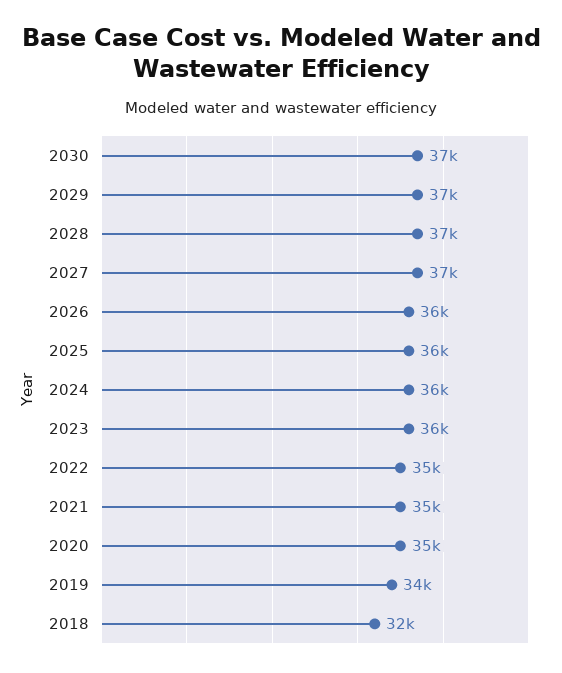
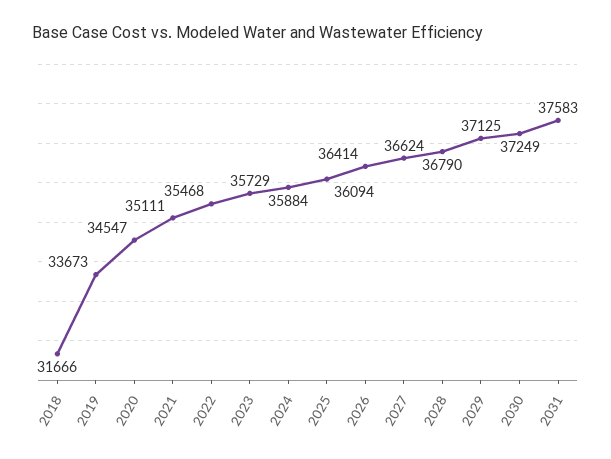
2031: none -> 37583

